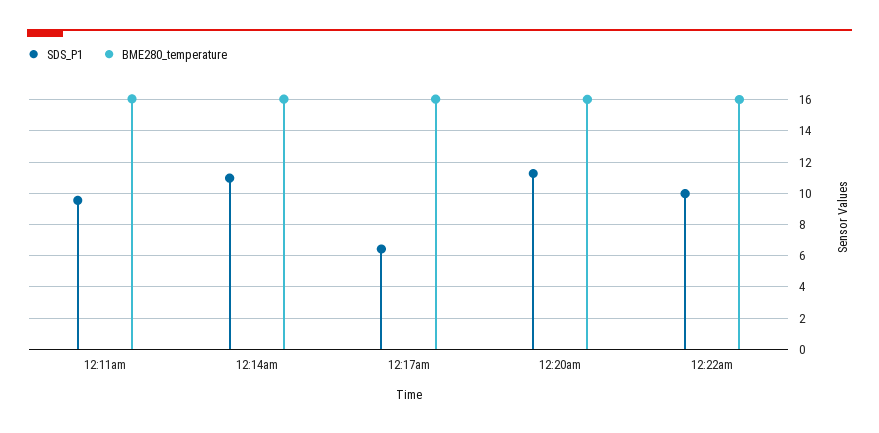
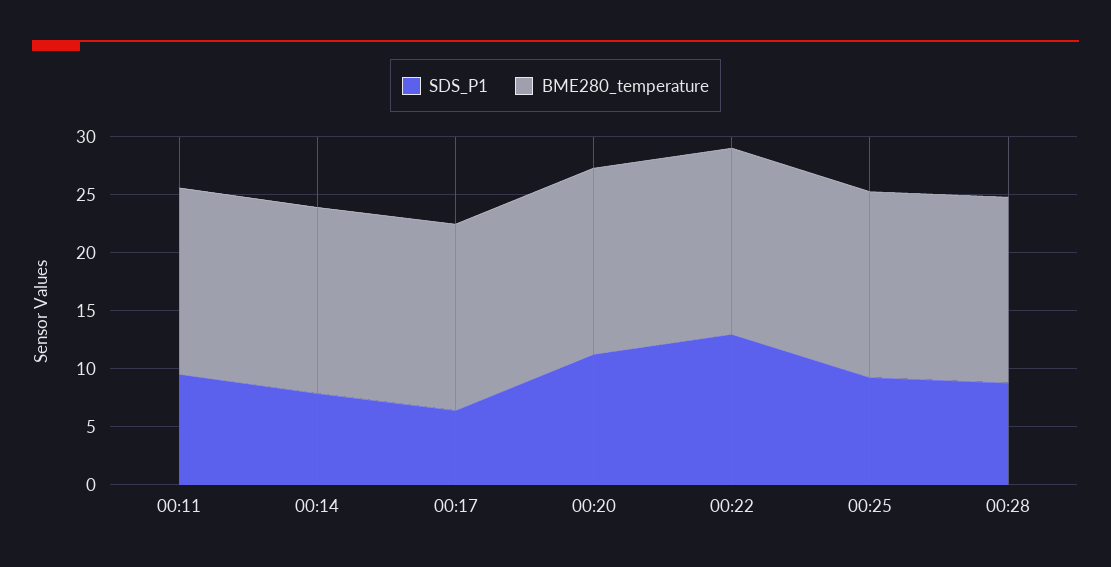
SDS_P1, 12:14am: 11 -> 8
SDS_P1, 12:22am: 10 -> 13
SDS_P1, 00:25: none -> 9
BME280_temperature, 00:25: none -> 16
SDS_P1, 00:28: none -> 9
BME280_temperature, 00:28: none -> 16

